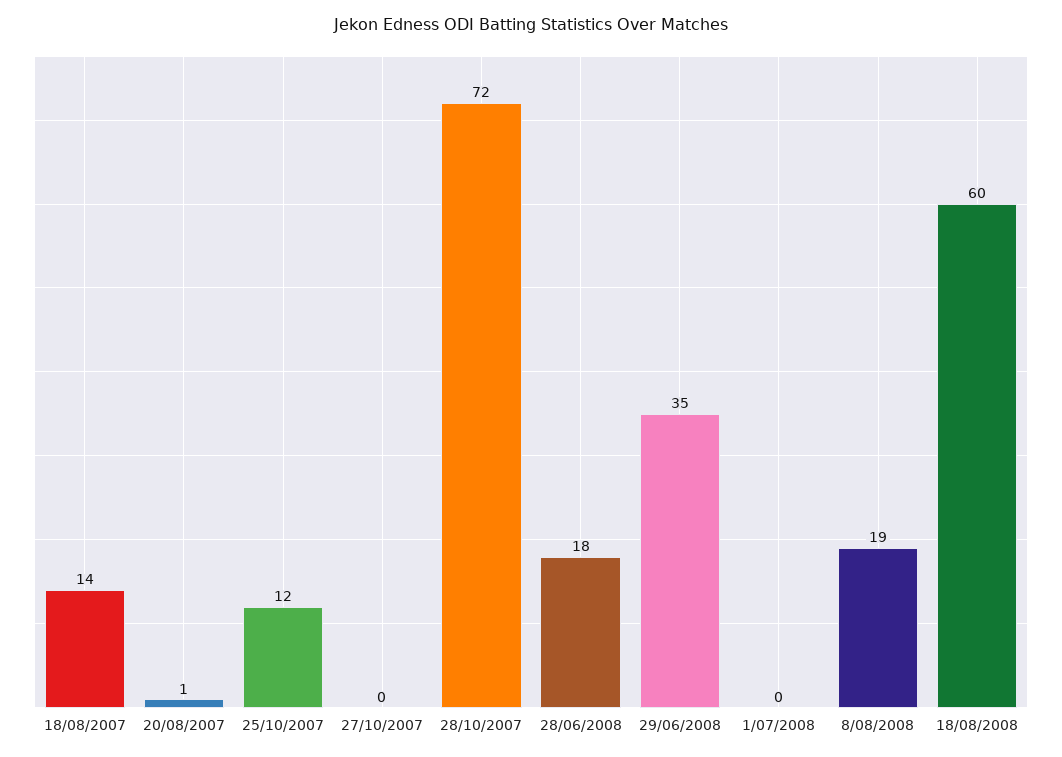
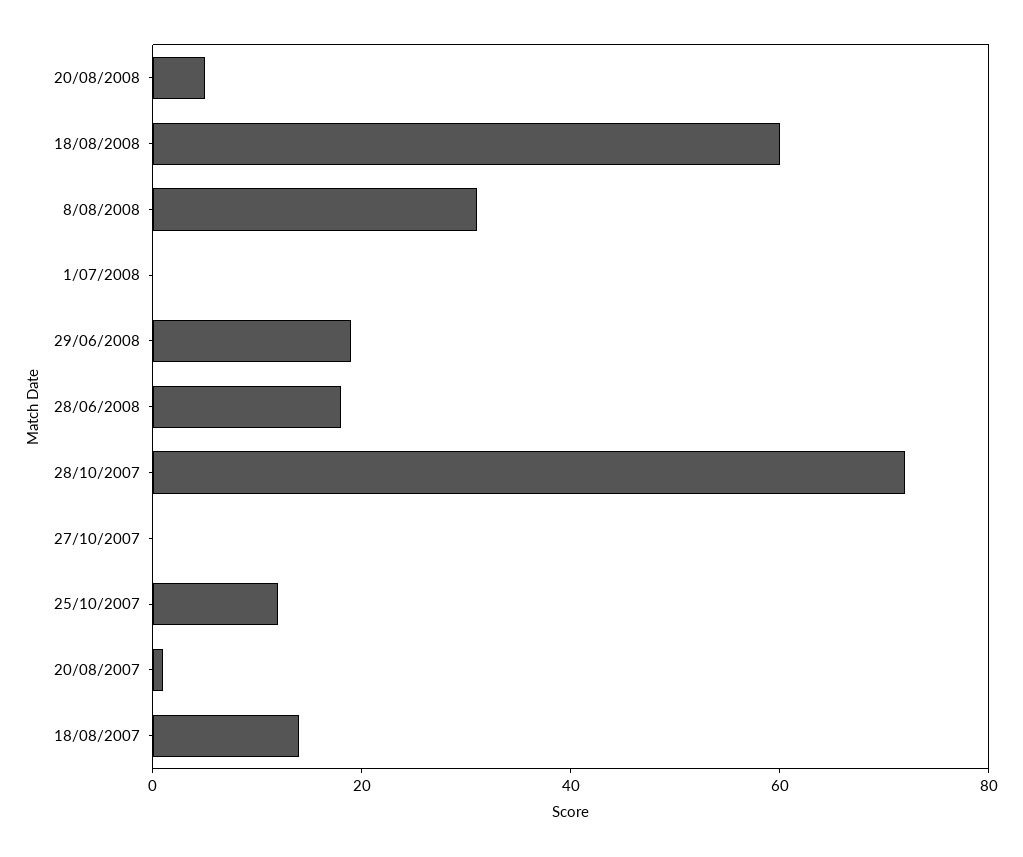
29/06/2008: 35 -> 20
8/08/2008: 19 -> 30
20/08/2008: none -> 5

